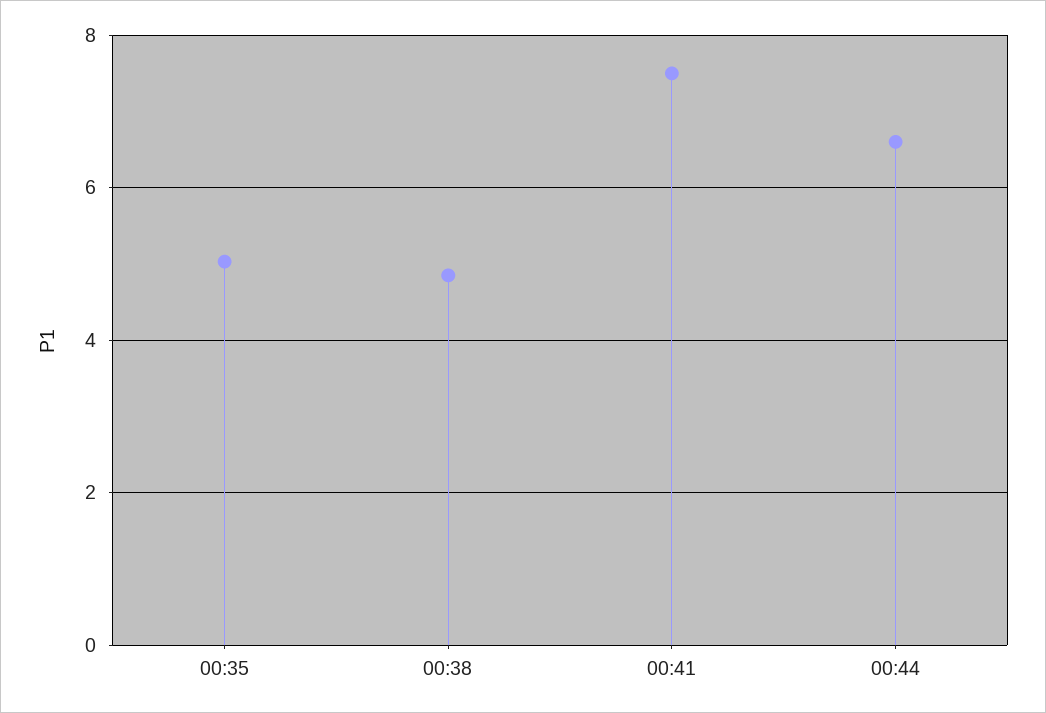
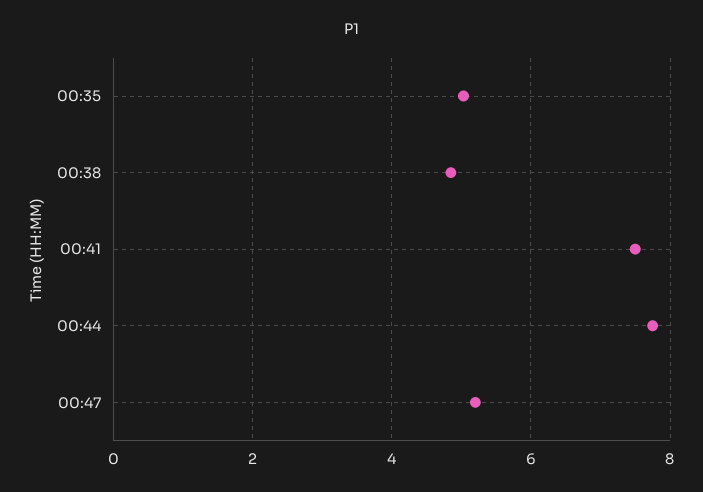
00:44: 6.6 -> 7.8
00:47: none -> 5.2

